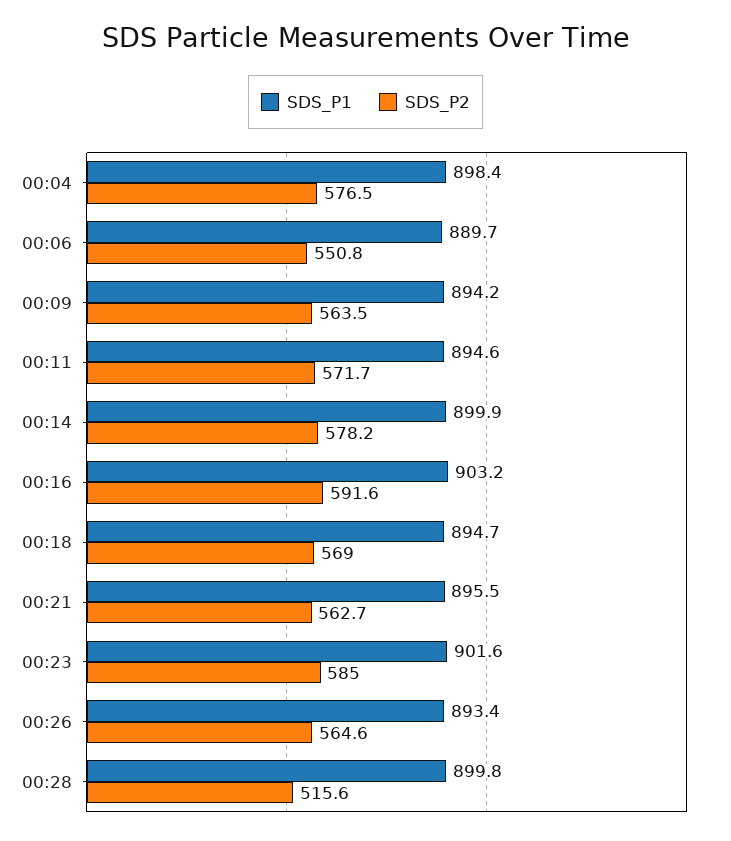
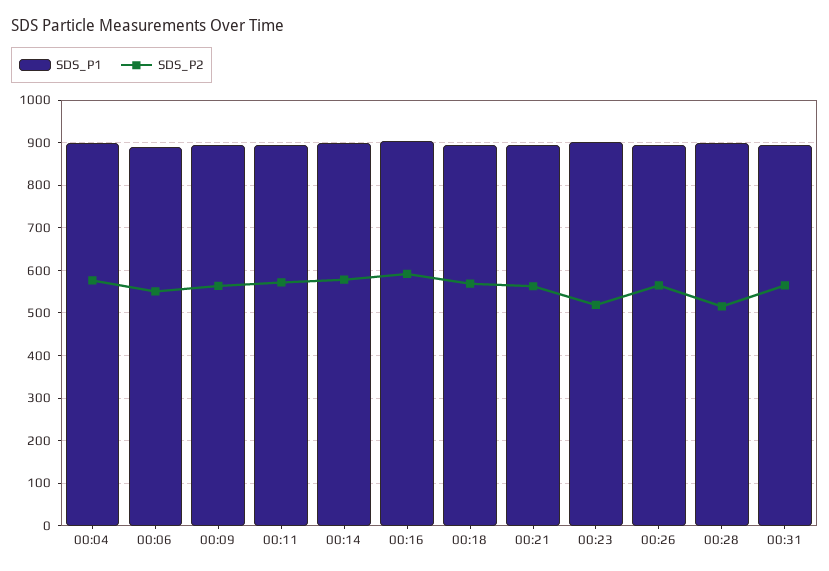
SDS_P2, 00:23: 585 -> 520
SDS_P1, 00:31: none -> 900
SDS_P2, 00:31: none -> 560

